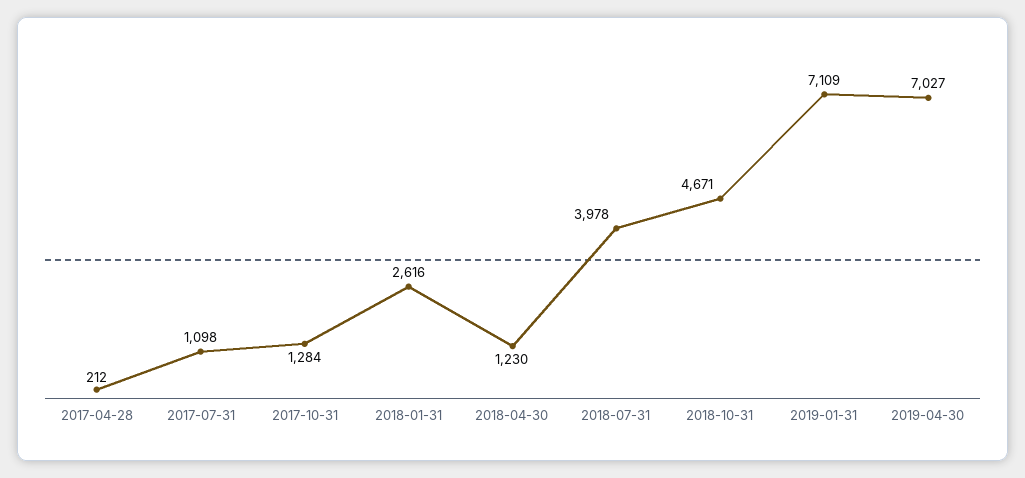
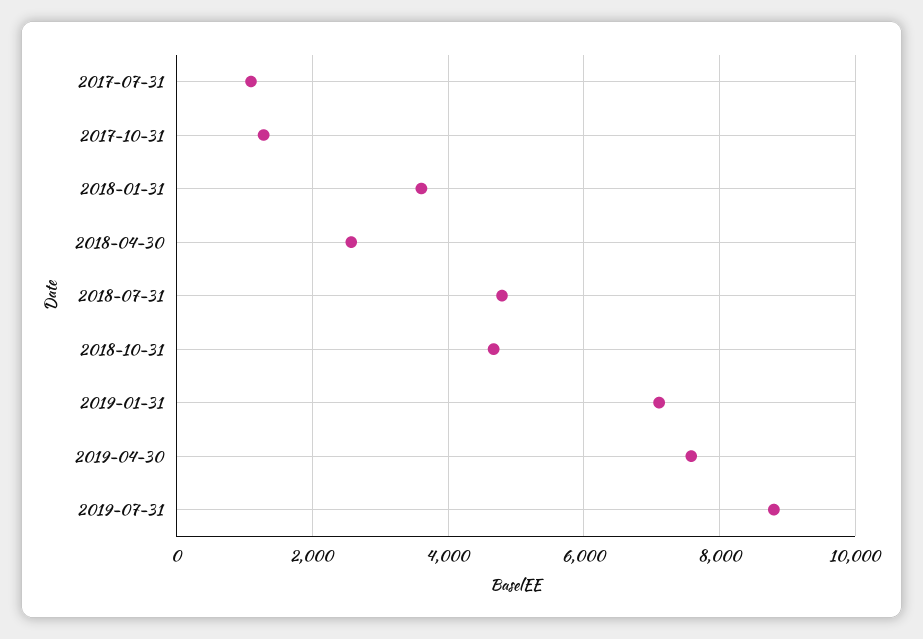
2017-04-28: 212 -> none
2018-01-31: 2616 -> 3600
2018-04-30: 1230 -> 2600
2018-07-31: 3978 -> 4800
2019-04-30: 7027 -> 7600
2019-07-31: none -> 8800

